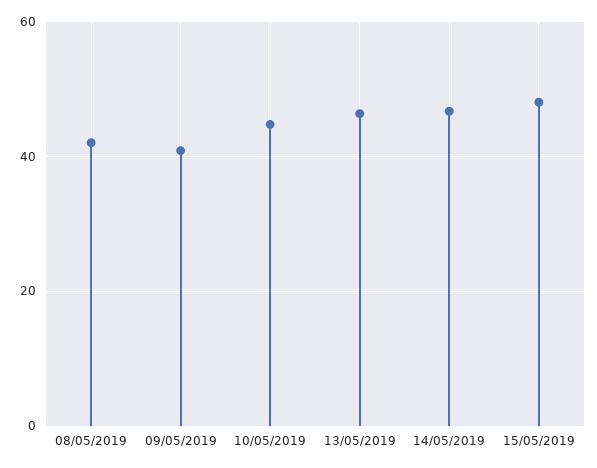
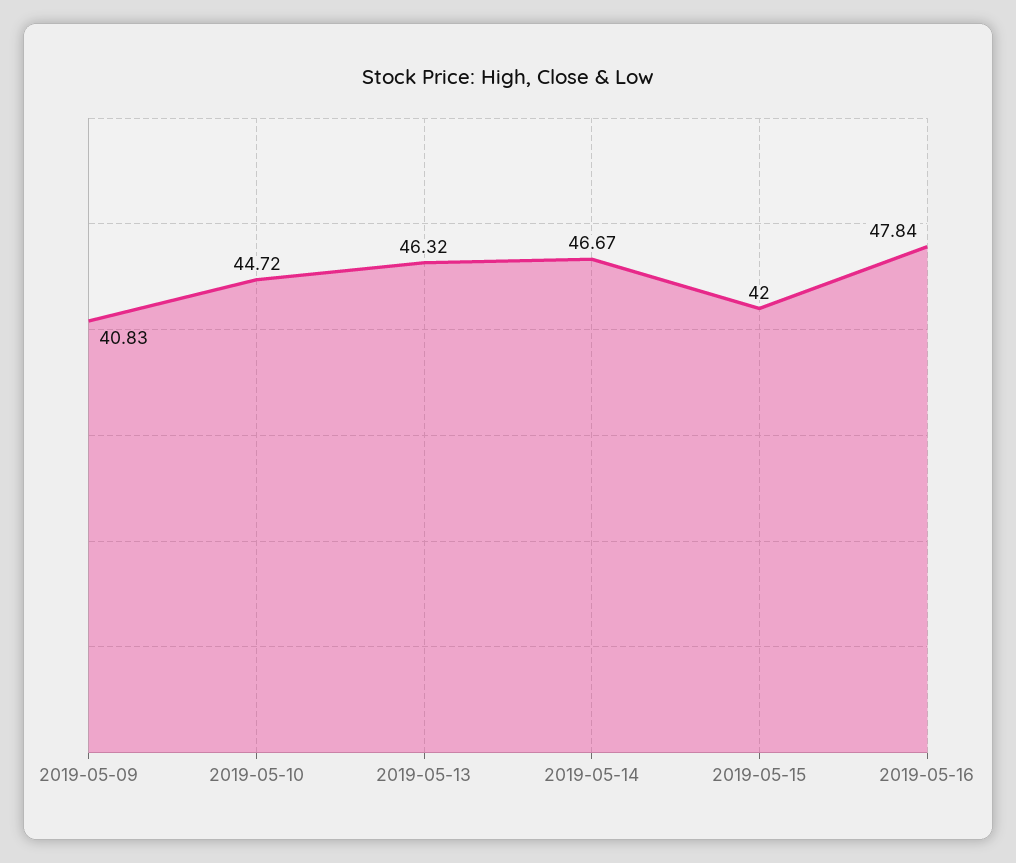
08/05/2019: 42 -> none
15/05/2019: 48 -> 42
2019-05-16: none -> 47.84

